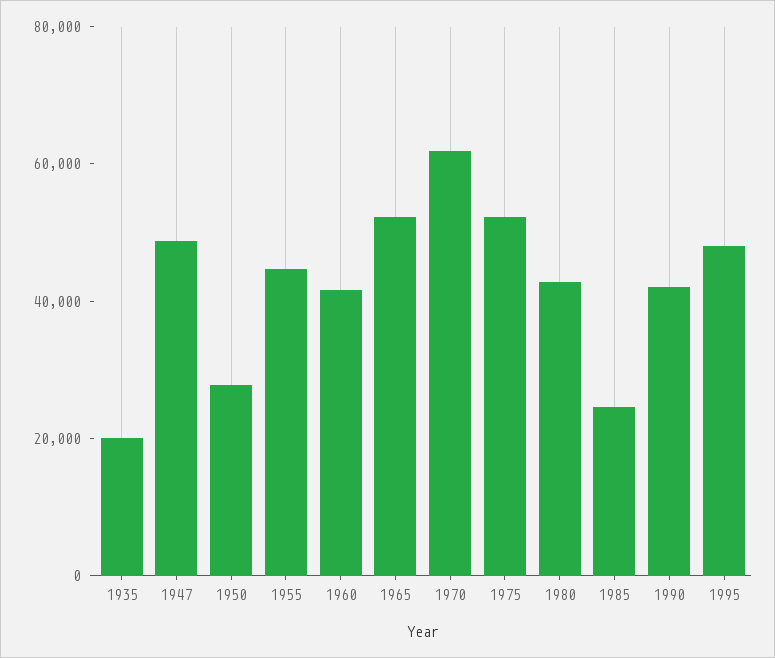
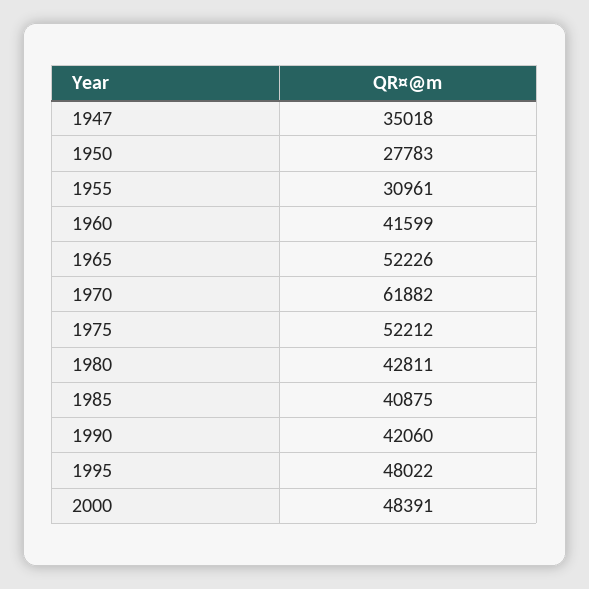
1935: 20000 -> none
1947: 50000 -> 35018
1955: 45000 -> 30961
1985: 25000 -> 40875
2000: none -> 48391

